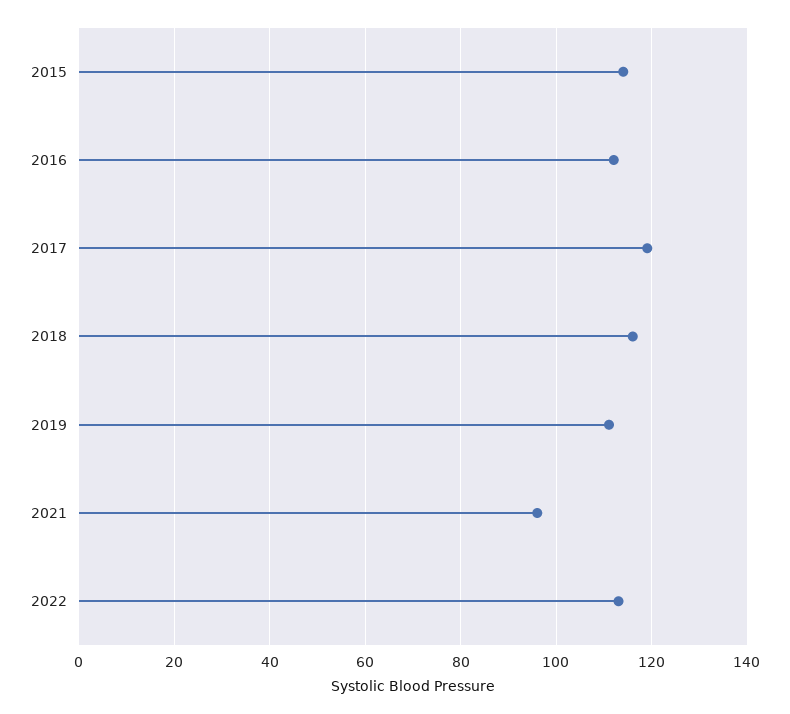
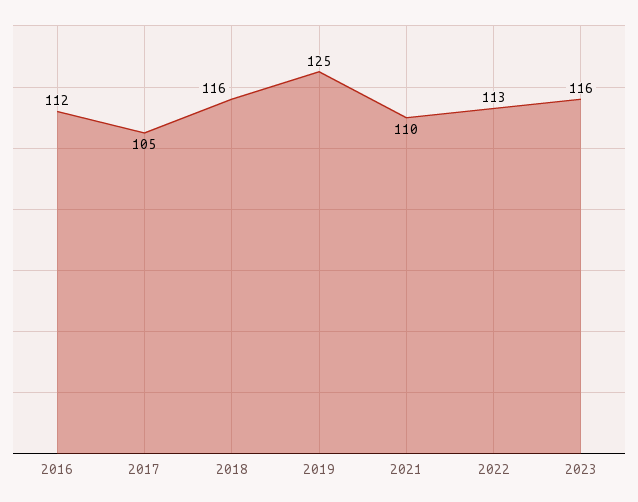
2015: 115 -> none
2017: 120 -> 105
2019: 110 -> 125
2021: 95 -> 110
2023: none -> 116

